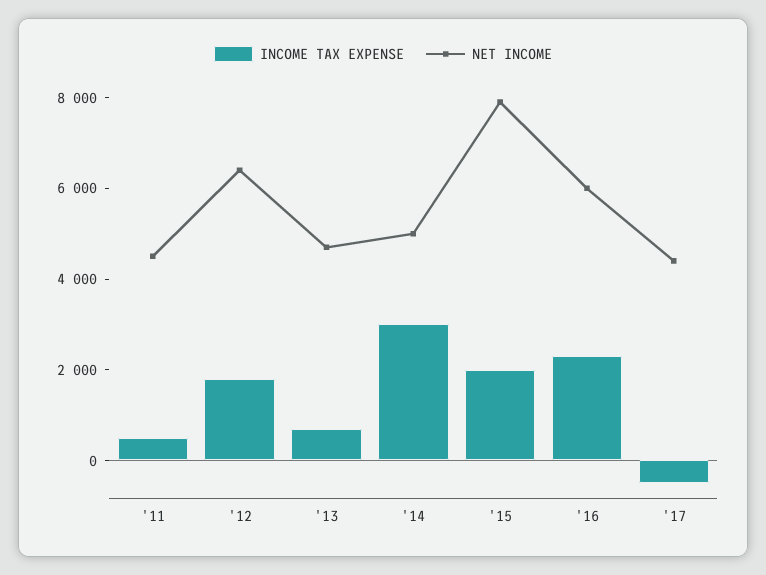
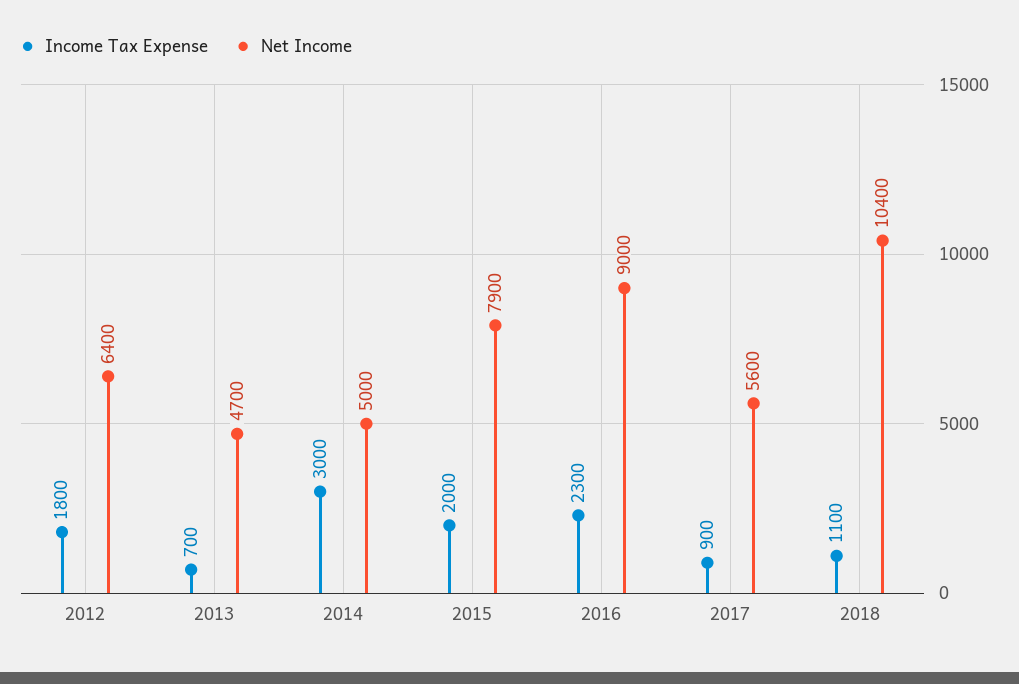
INCOME TAX EXPENSE, '11: 500 -> none
NET INCOME, '11: 4500 -> none
NET INCOME, '16: 6000 -> 9000
INCOME TAX EXPENSE, '17: -500 -> 900
NET INCOME, '17: 4500 -> 5600
INCOME TAX EXPENSE, 2018: none -> 1100
NET INCOME, 2018: none -> 10400

